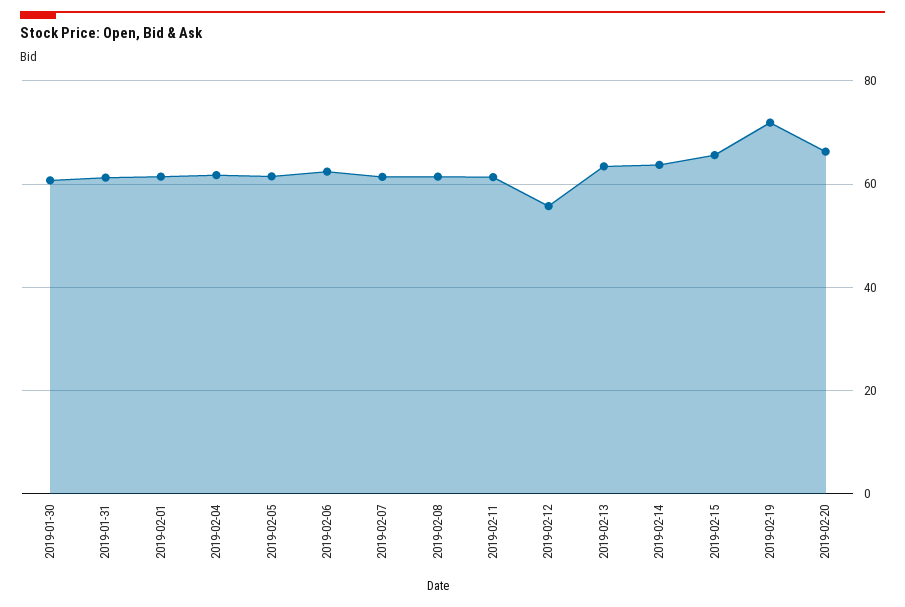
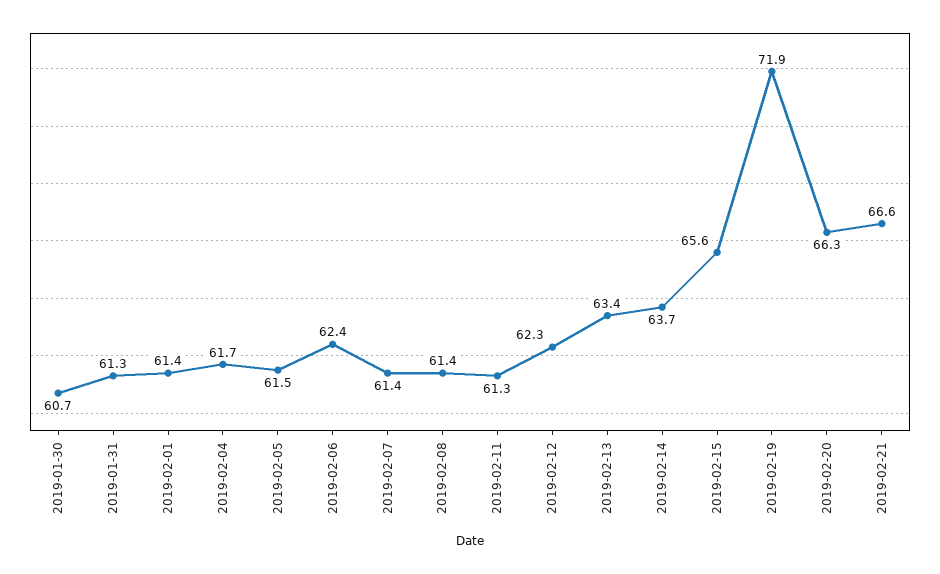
2019-02-12: 56 -> 62.3
2019-02-21: none -> 66.6

